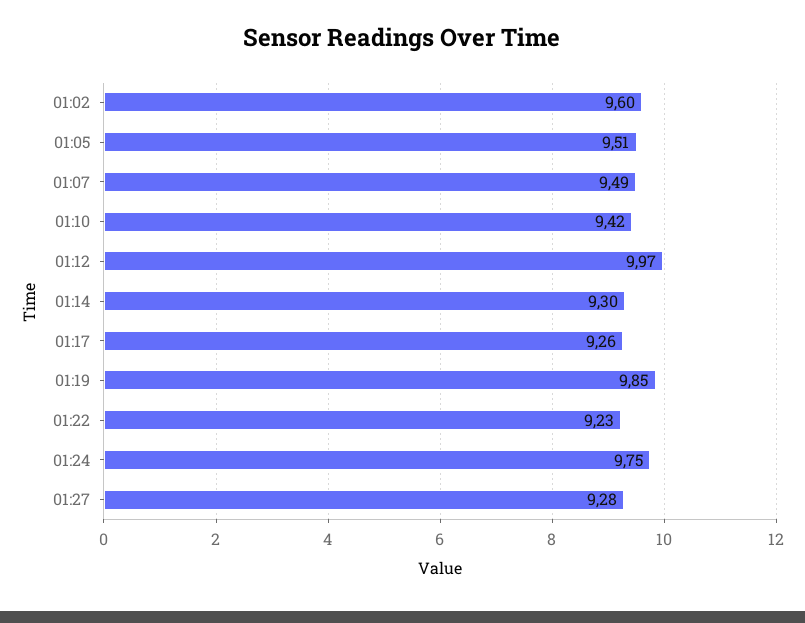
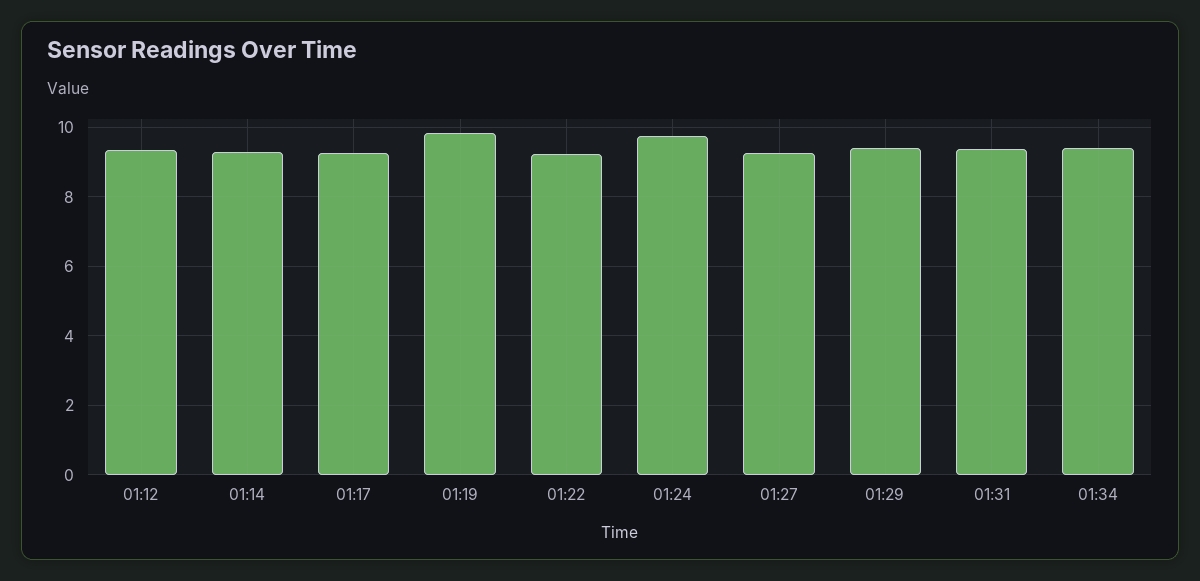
01:02: 9.6 -> none
01:05: 9.51 -> none
01:07: 9.49 -> none
01:10: 9.42 -> none
01:12: 9.97 -> 9.4
01:29: none -> 9.4
01:31: none -> 9.4
01:34: none -> 9.4

